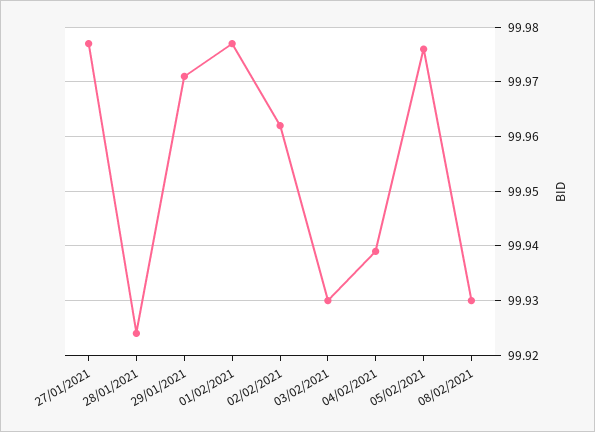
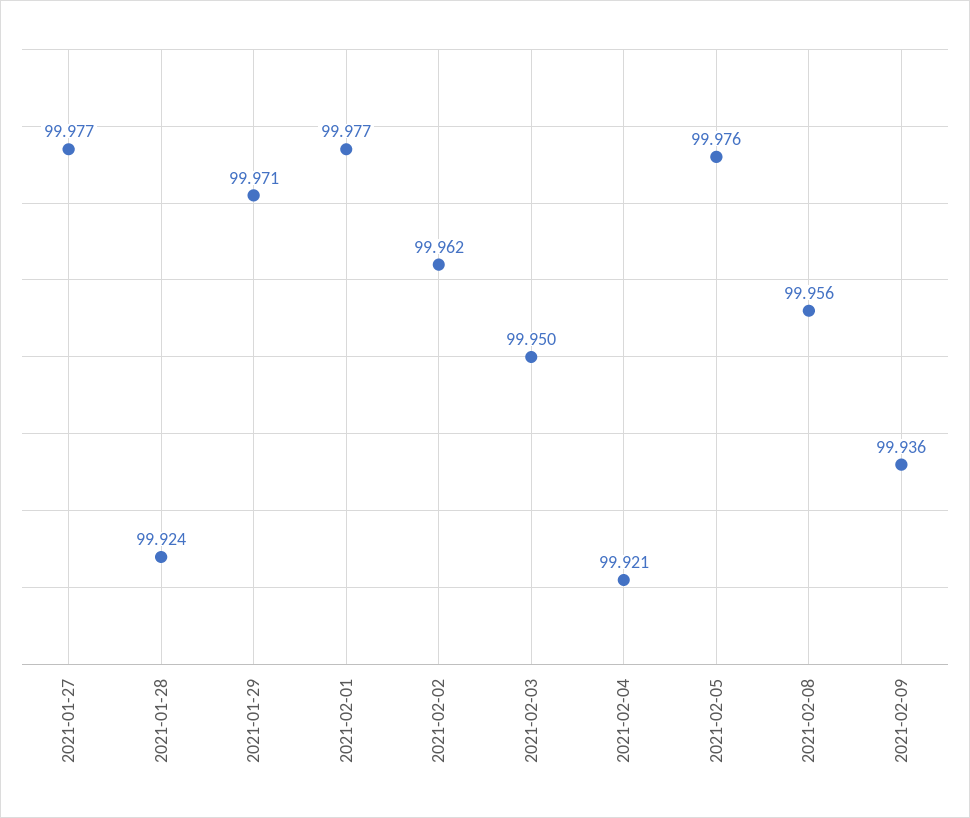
03/02/2021: 99.93 -> 99.95
04/02/2021: 99.94 -> 99.921
08/02/2021: 99.93 -> 99.956
2021-02-09: none -> 99.936

